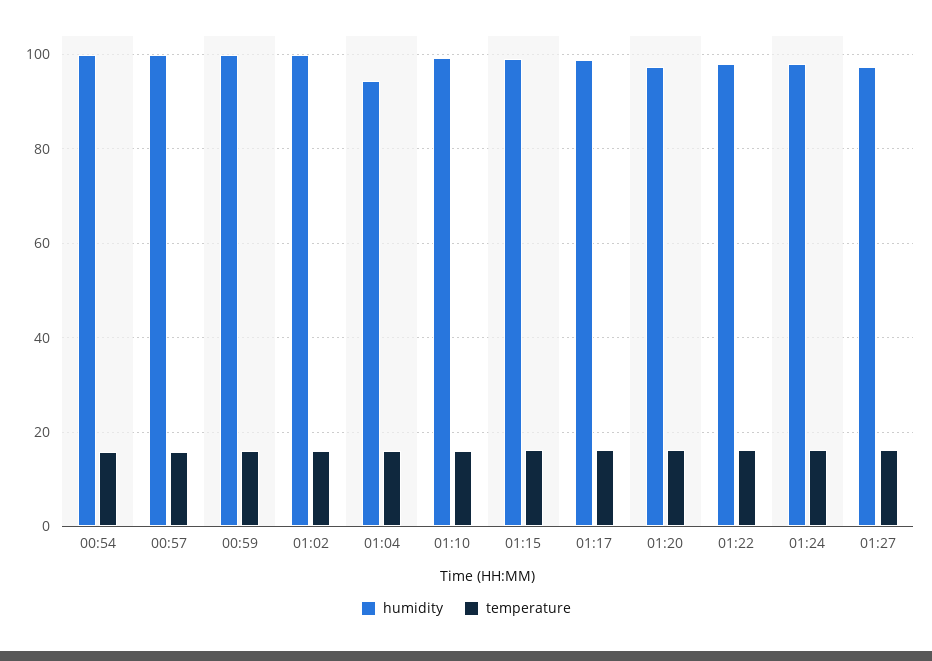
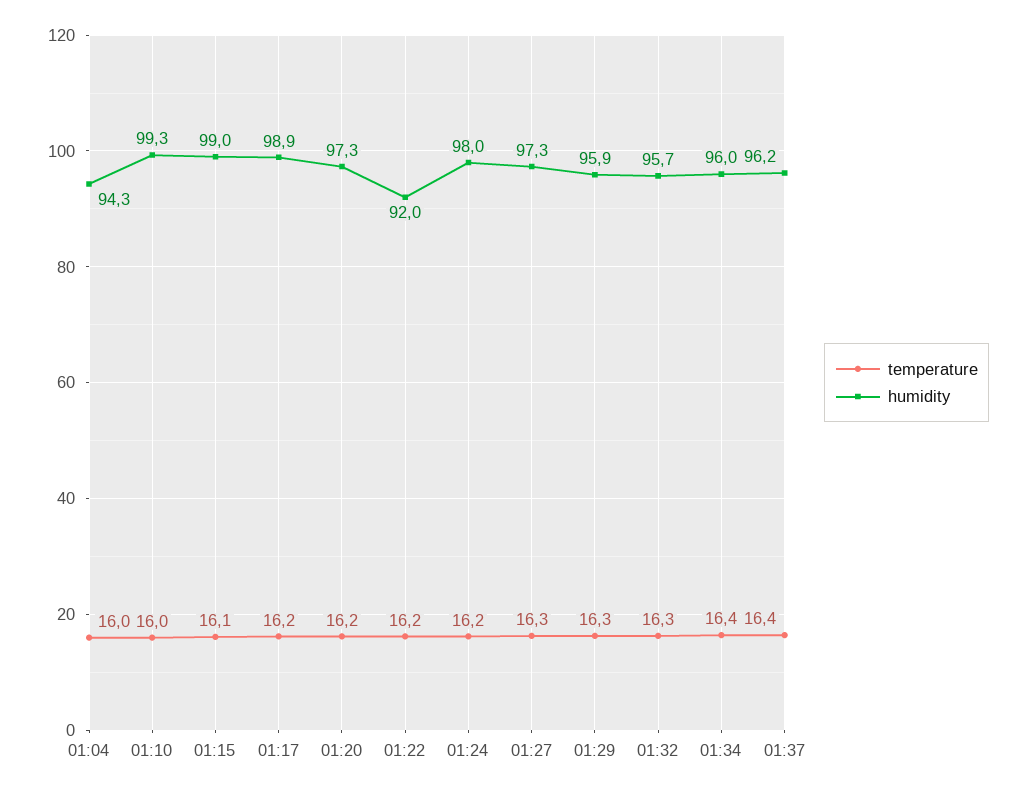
humidity, 00:54: 100 -> none
temperature, 00:54: 16 -> none
humidity, 00:57: 100 -> none
temperature, 00:57: 16 -> none
humidity, 00:59: 100 -> none
temperature, 00:59: 16 -> none
humidity, 01:02: 100 -> none
temperature, 01:02: 16 -> none
humidity, 01:22: 98 -> 92
temperature, 01:29: none -> 16.3
humidity, 01:29: none -> 95.9
temperature, 01:32: none -> 16.3
humidity, 01:32: none -> 95.7
temperature, 01:34: none -> 16.4
humidity, 01:34: none -> 96
temperature, 01:37: none -> 16.4
humidity, 01:37: none -> 96.2

